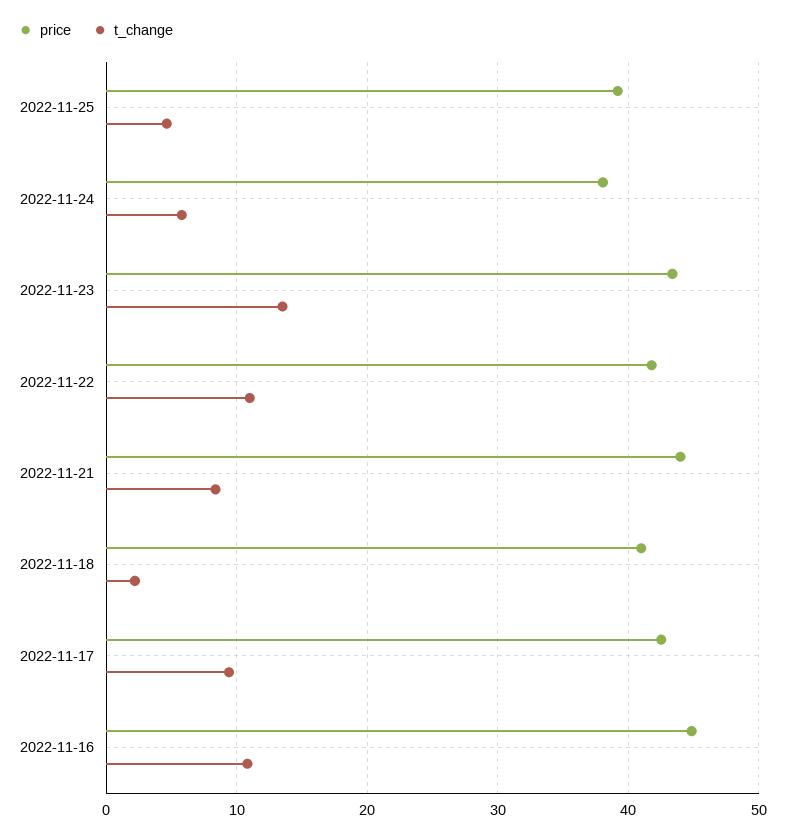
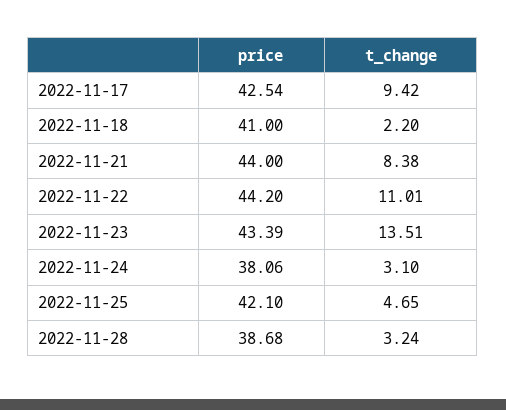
price, 2022-11-25: 39 -> 42.1
t_change, 2022-11-24: 6 -> 3.1
price, 2022-11-22: 42 -> 44.2
price, 2022-11-16: 45 -> none
t_change, 2022-11-16: 11 -> none
price, 2022-11-28: none -> 38.68
t_change, 2022-11-28: none -> 3.24

